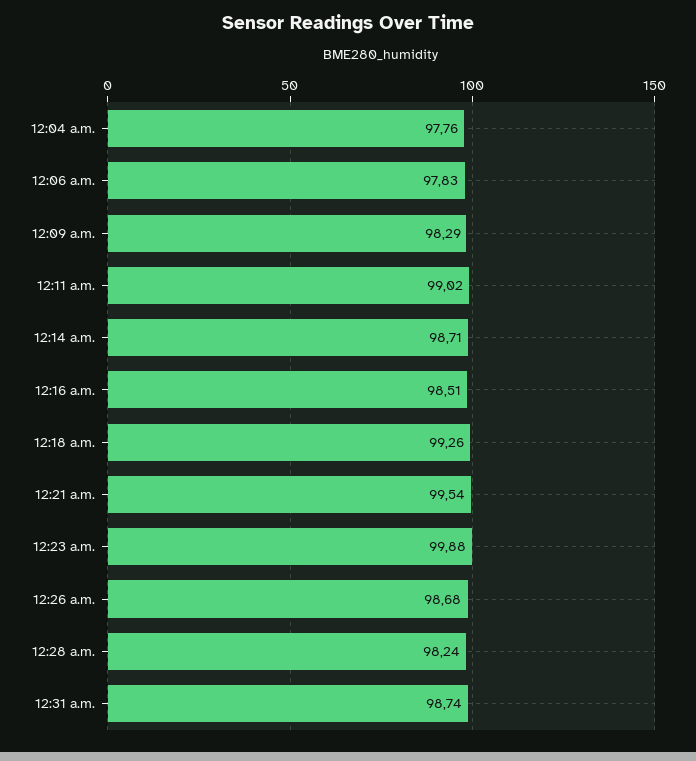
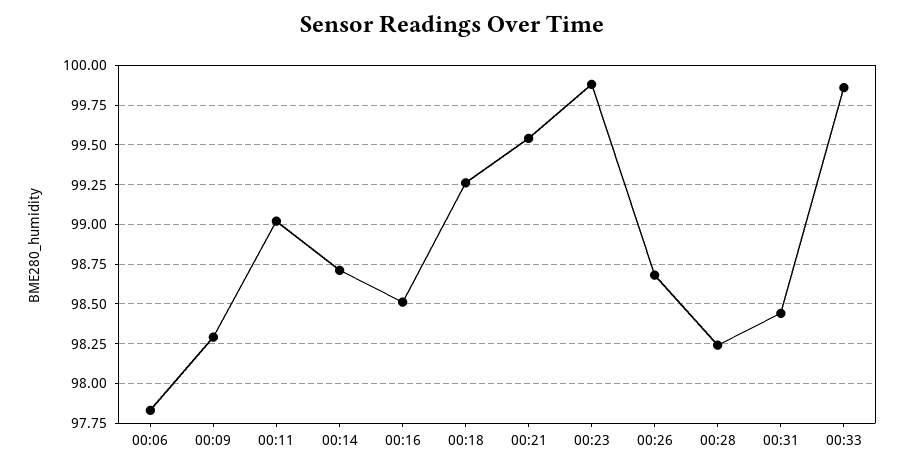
12:04 a.m.: 97.76 -> none
12:31 a.m.: 98.74 -> 98.45
00:33: none -> 99.85

